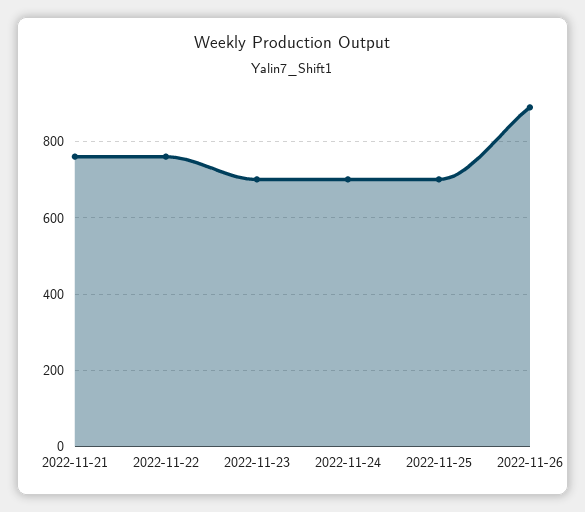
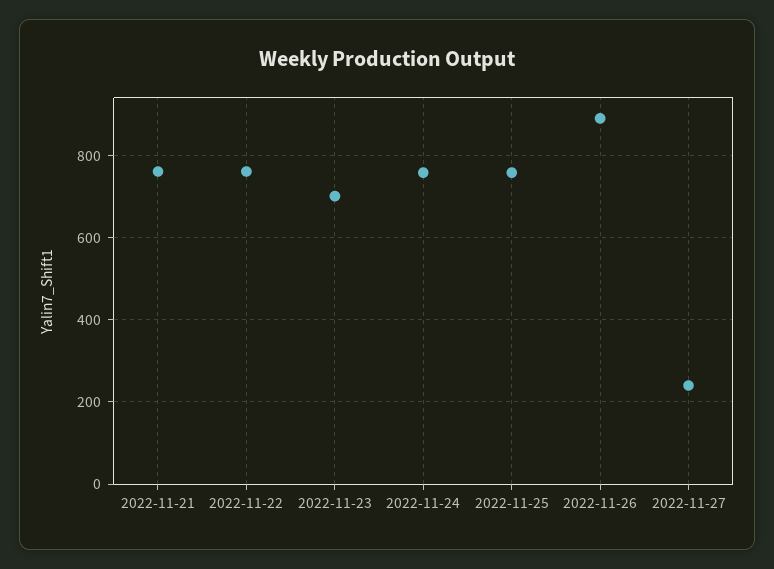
2022-11-24: 700 -> 760
2022-11-25: 700 -> 760
2022-11-27: none -> 240

